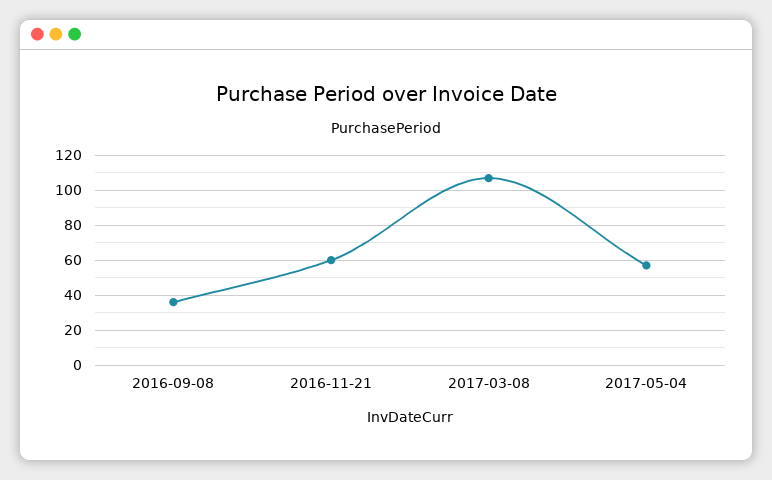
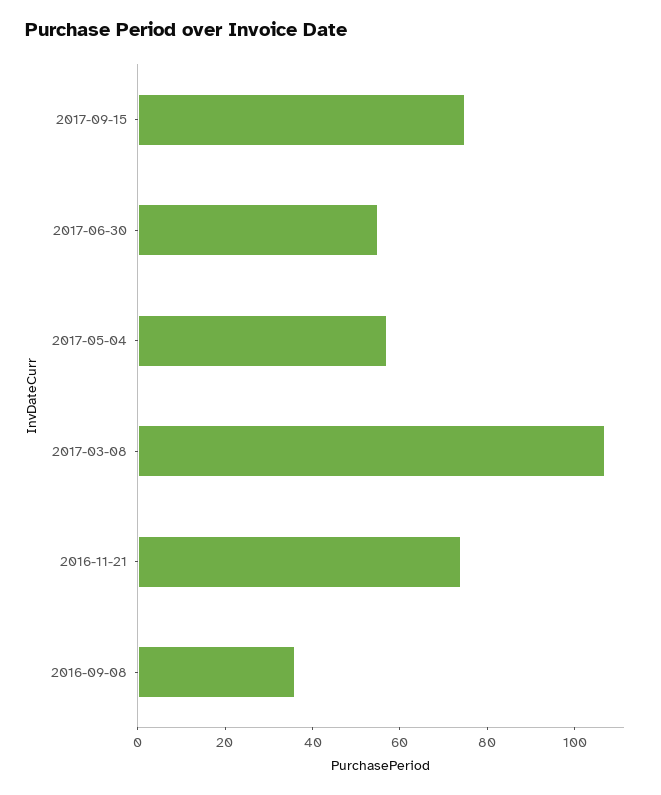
2016-11-21: 60 -> 75
2017-09-15: none -> 75
2017-06-30: none -> 55

